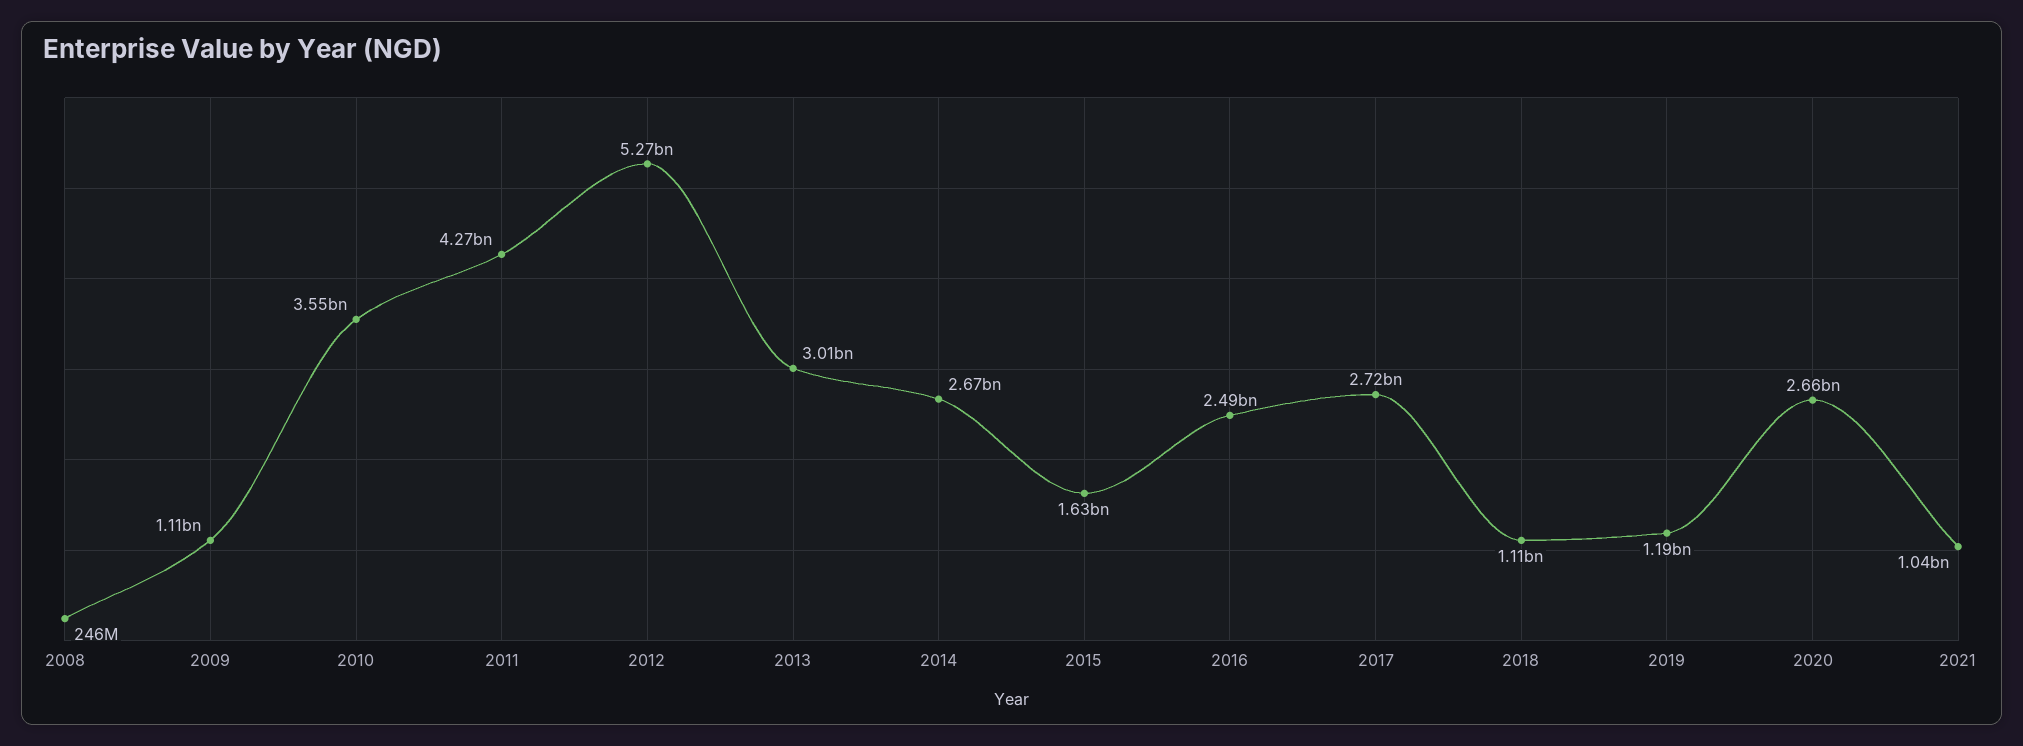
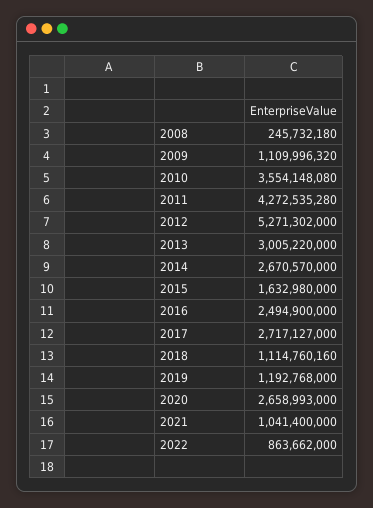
2022: none -> 863662000

